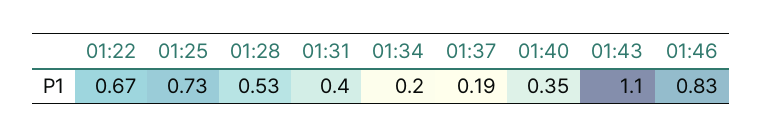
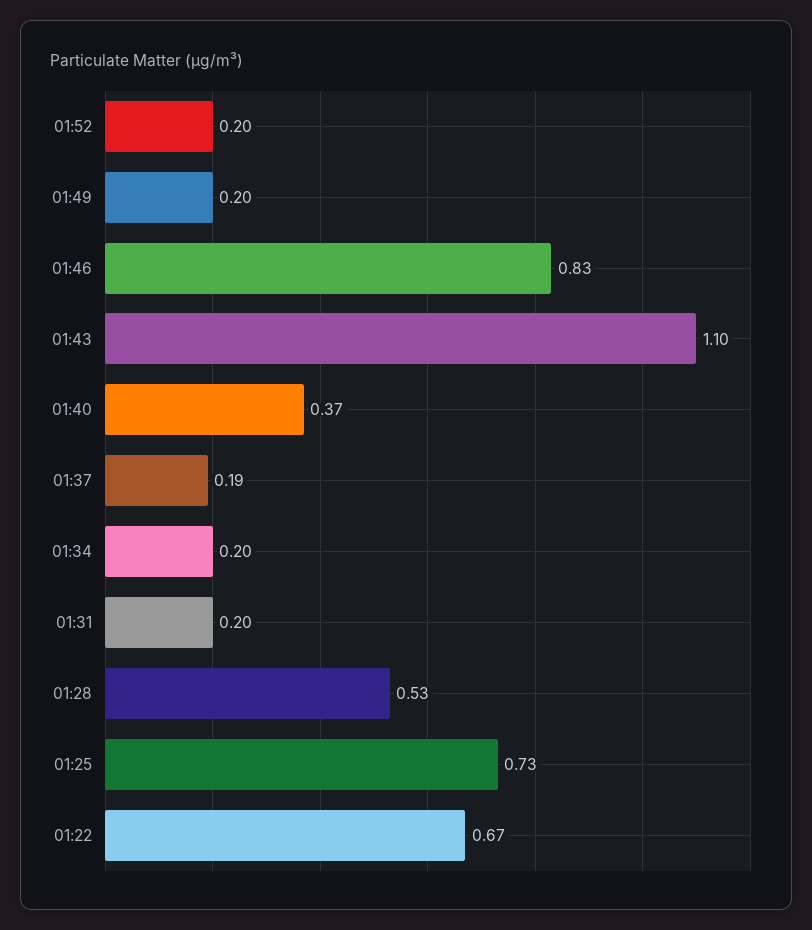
01:31: 0.4 -> 0.2
01:40: 0.35 -> 0.37
01:52: none -> 0.2
01:49: none -> 0.2

